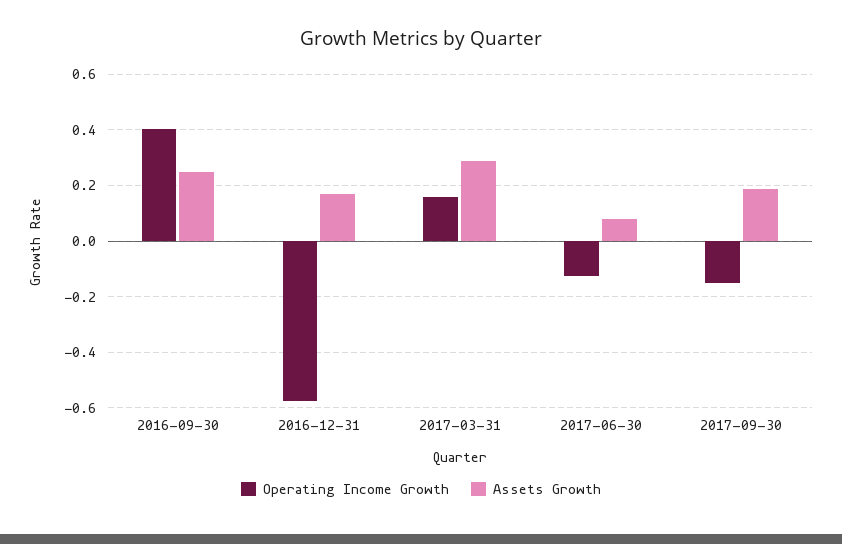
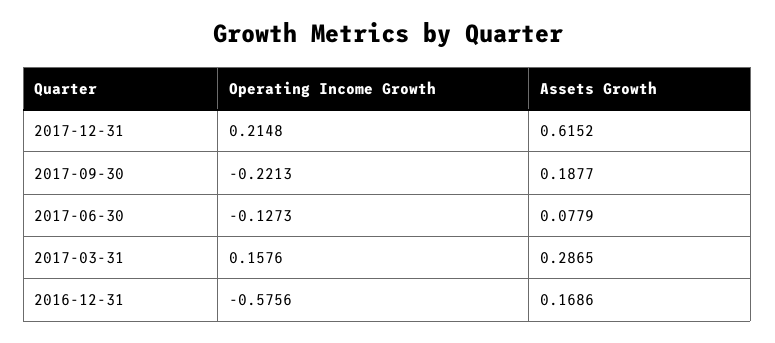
Operating Income Growth, 2016-09-30: 0.4 -> none
Assets Growth, 2016-09-30: 0.25 -> none
Operating Income Growth, 2017-09-30: -0.15 -> -0.2213
Operating Income Growth, 2017-12-31: none -> 0.2148
Assets Growth, 2017-12-31: none -> 0.6152

